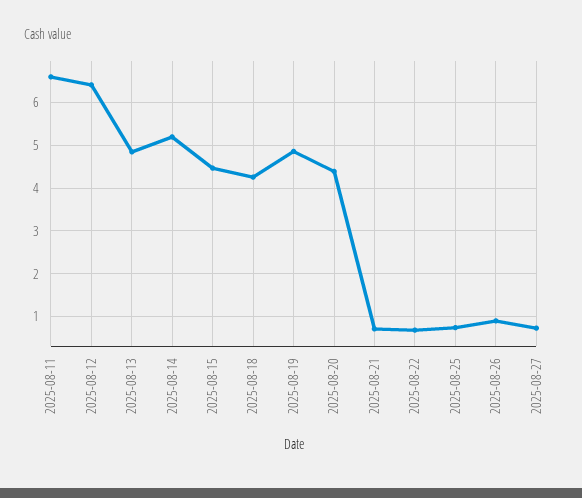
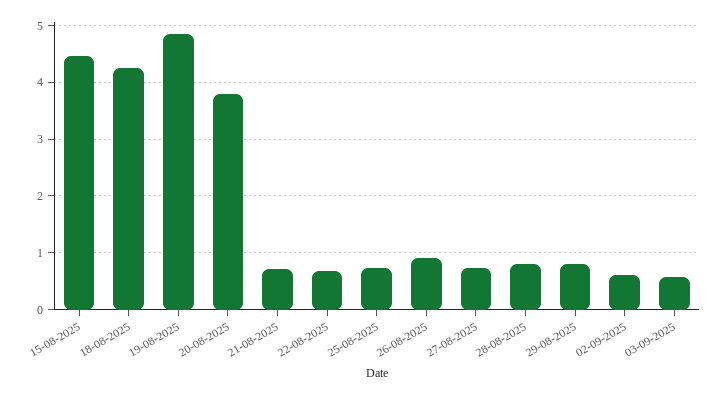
2025-08-11: 6.6 -> none
2025-08-12: 6.4 -> none
2025-08-13: 4.8 -> none
2025-08-14: 5.2 -> none
2025-08-20: 4.4 -> 3.8
28-08-2025: none -> 0.8
29-08-2025: none -> 0.8
02-09-2025: none -> 0.6
03-09-2025: none -> 0.6

